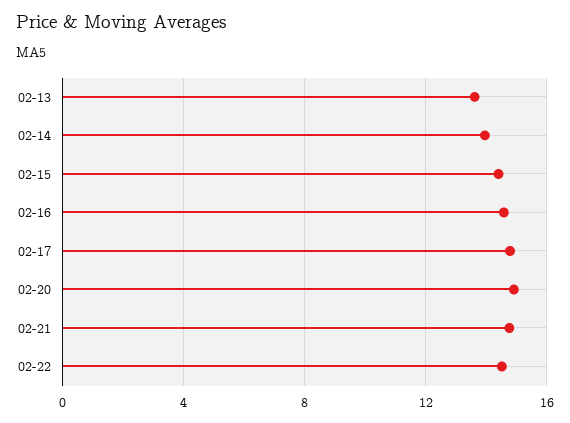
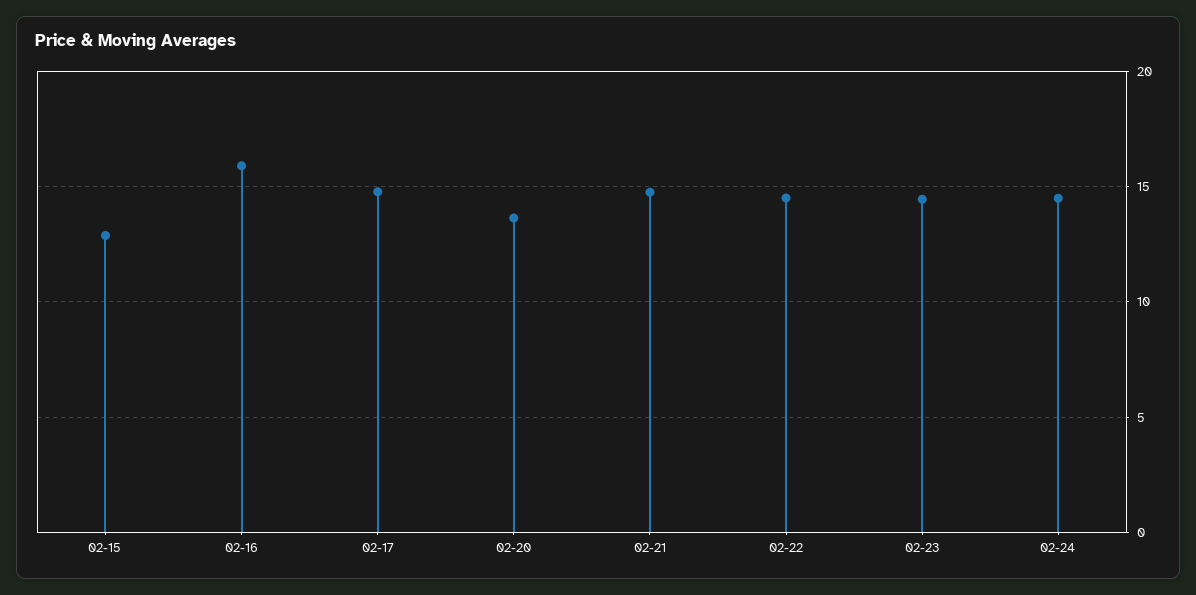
02-13: 13.5 -> none
02-14: 14 -> none
02-15: 14.5 -> 13
02-16: 14.5 -> 16
02-20: 15 -> 13.5
02-23: none -> 14.5
02-24: none -> 14.5

